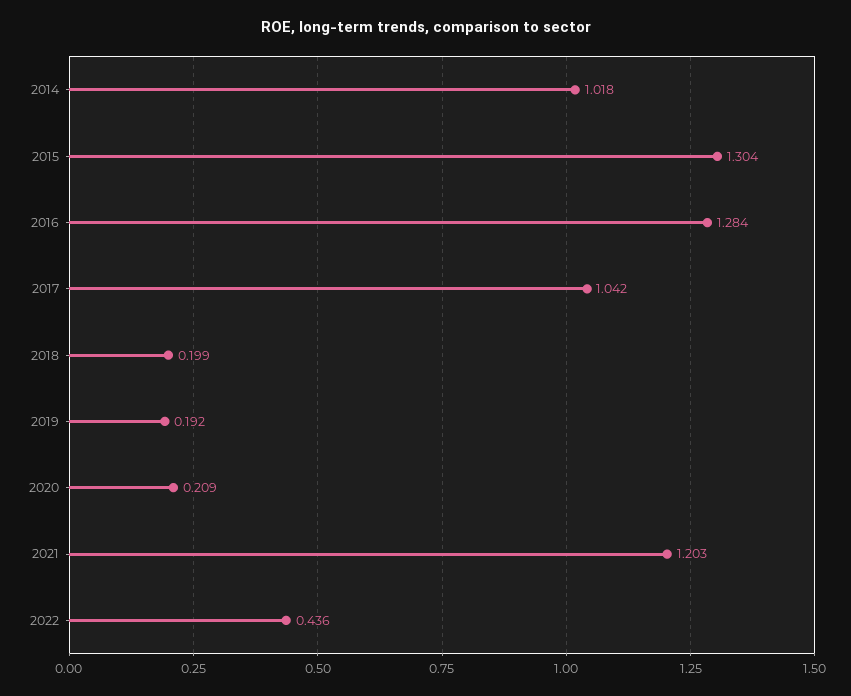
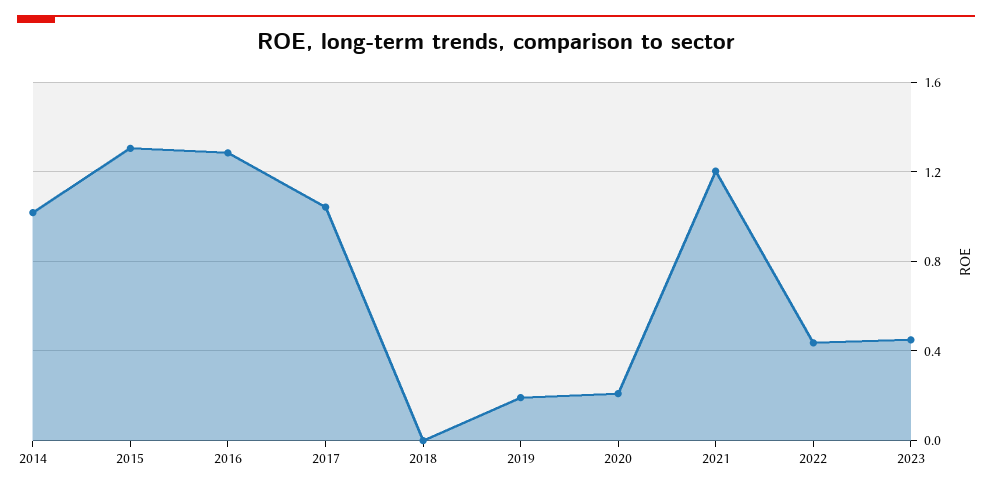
2018: 0.199 -> 0
2023: none -> 0.45

